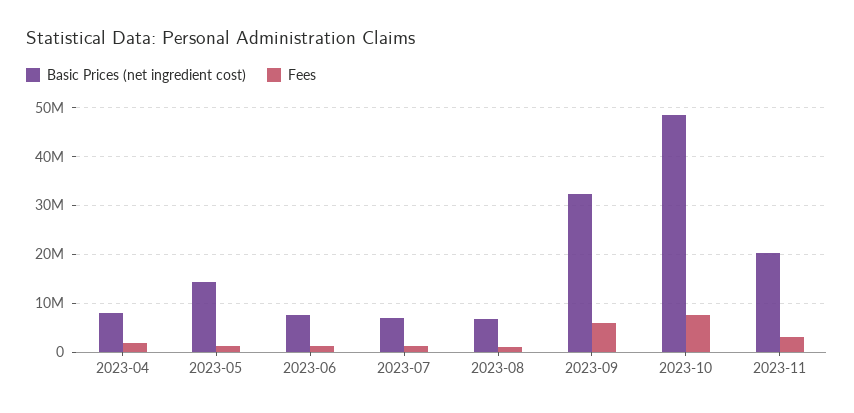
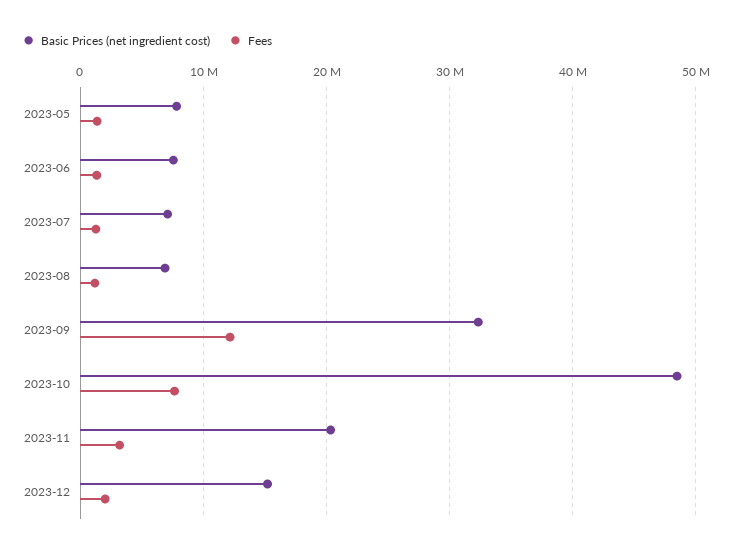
Basic Prices (net ingredient cost), 2023-04: 8000000 -> none
Fees, 2023-04: 2000000 -> none
Basic Prices (net ingredient cost), 2023-05: 14000000 -> 8000000
Fees, 2023-09: 6000000 -> 12000000
Basic Prices (net ingredient cost), 2023-12: none -> 15000000
Fees, 2023-12: none -> 2000000

